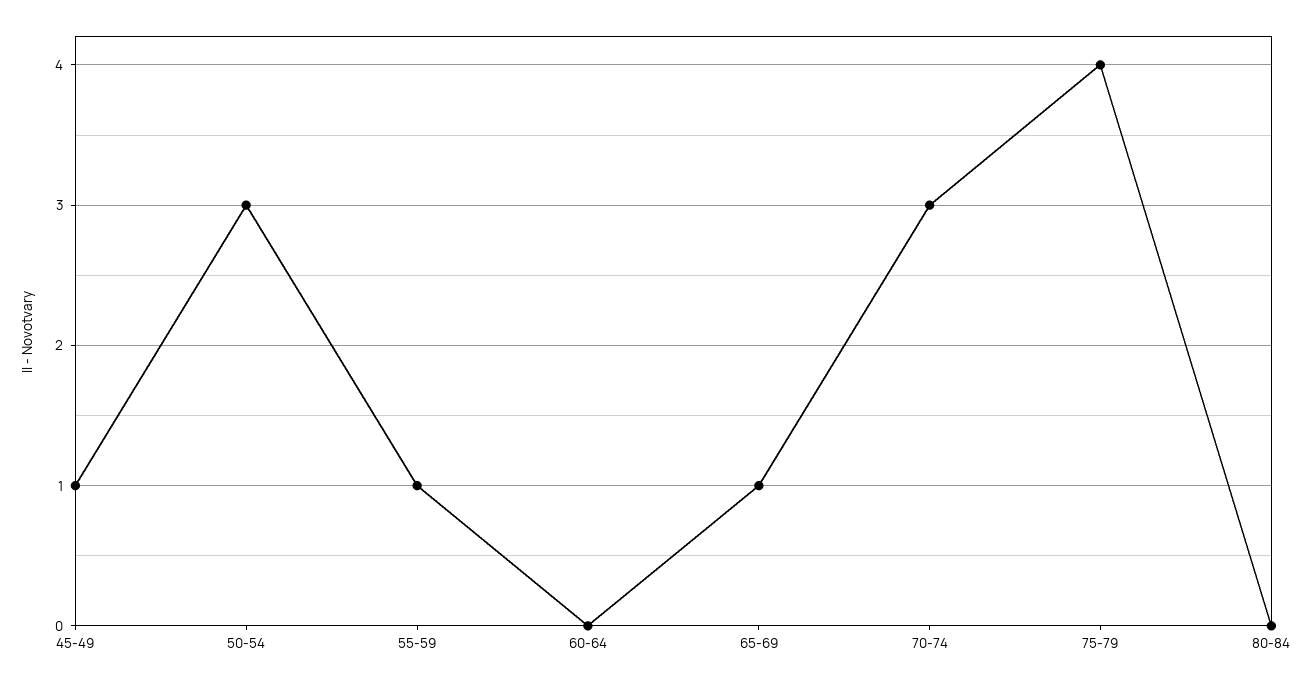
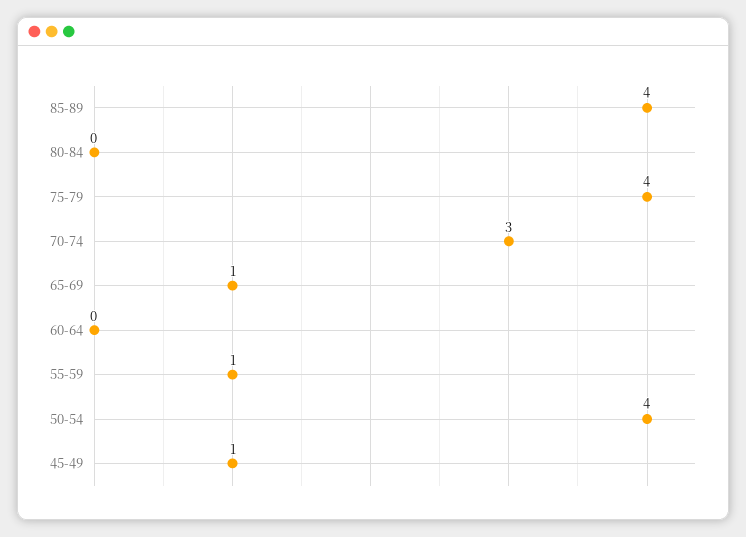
50-54: 3 -> 4
85-89: none -> 4

